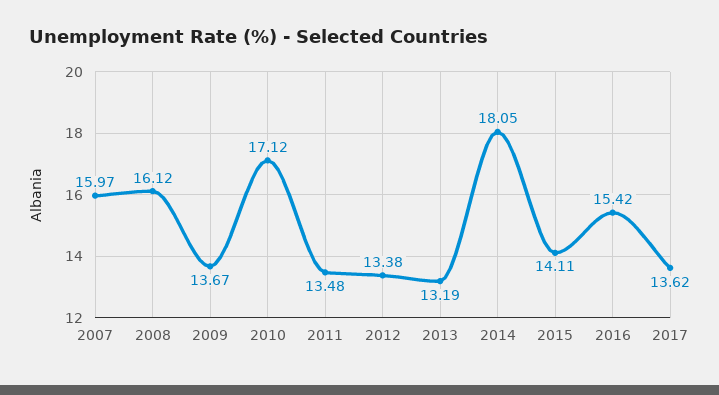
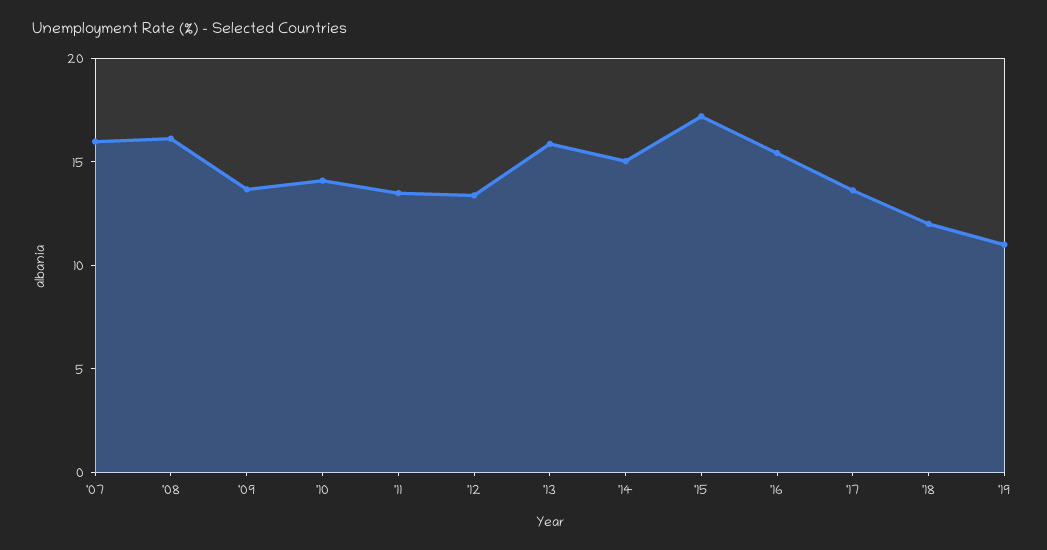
2010: 17.12 -> 14
2013: 13.19 -> 16
2014: 18.05 -> 15
2015: 14.11 -> 17
'18: none -> 12
'19: none -> 11

